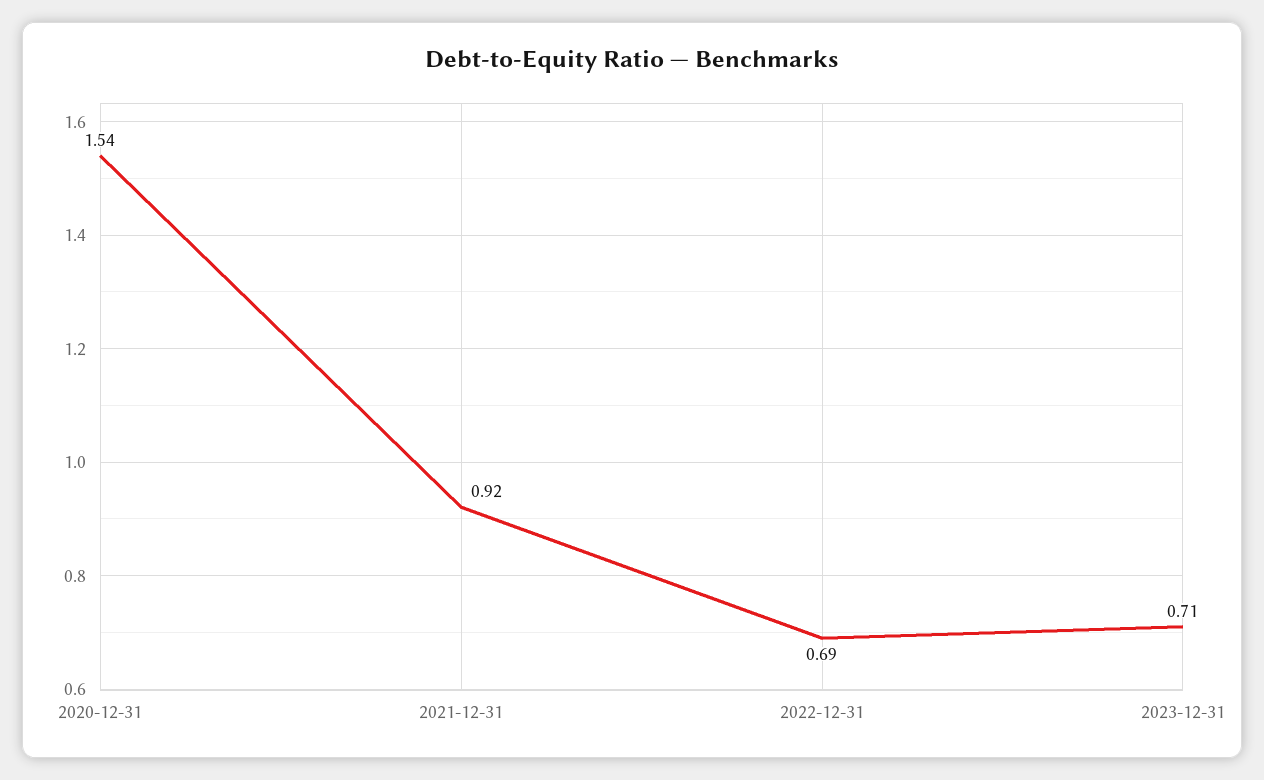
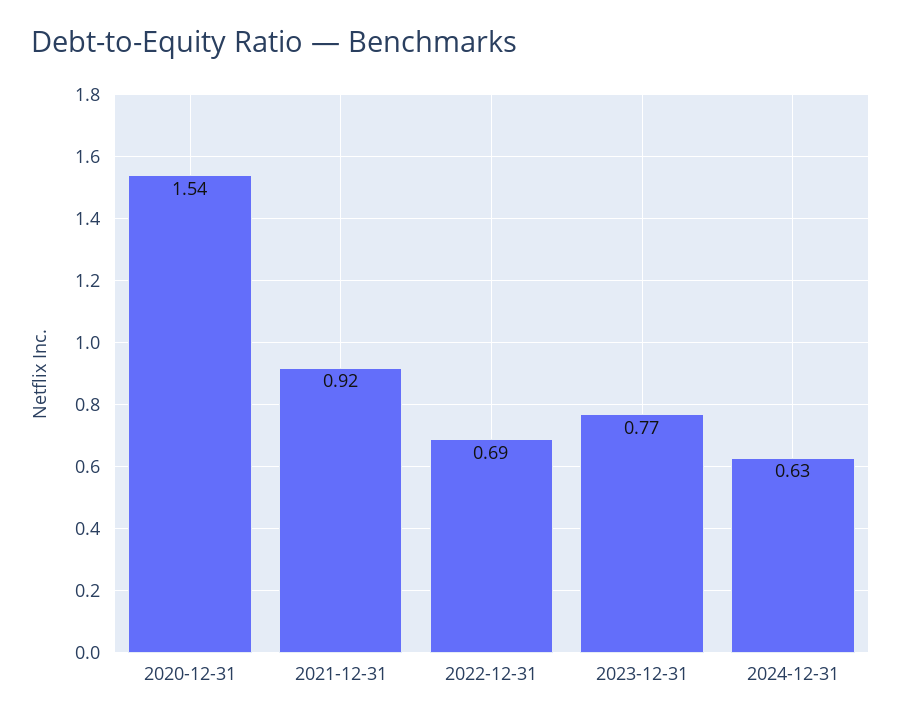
2023-12-31: 0.71 -> 0.77
2024-12-31: none -> 0.63

